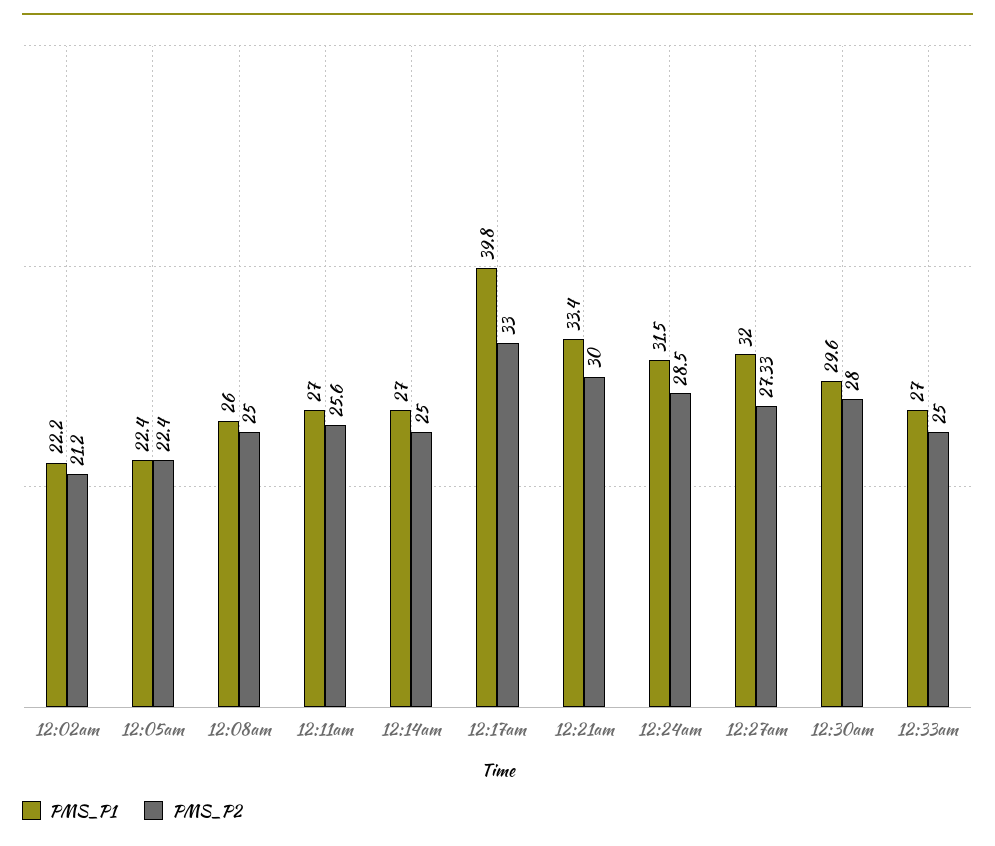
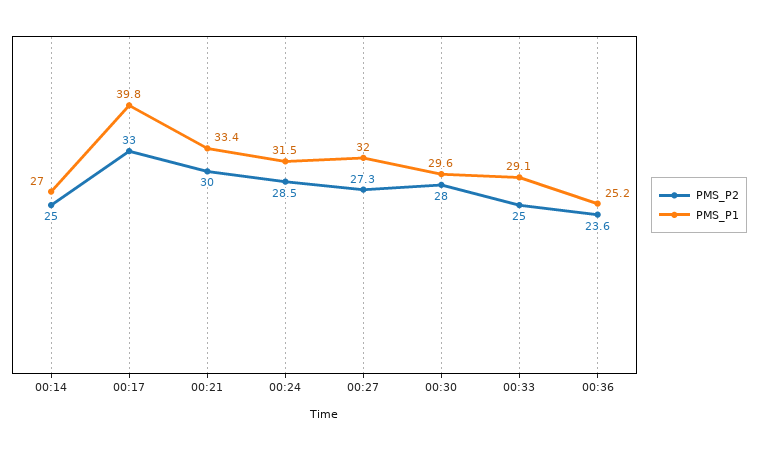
PMS_P1, 12:02am: 22.2 -> none
PMS_P2, 12:02am: 21.2 -> none
PMS_P1, 12:05am: 22.4 -> none
PMS_P2, 12:05am: 22.4 -> none
PMS_P1, 12:08am: 26 -> none
PMS_P2, 12:08am: 25 -> none
PMS_P1, 12:11am: 27 -> none
PMS_P2, 12:11am: 25.6 -> none
PMS_P1, 12:33am: 27 -> 29.1
PMS_P2, 00:36: none -> 23.6
PMS_P1, 00:36: none -> 25.2

